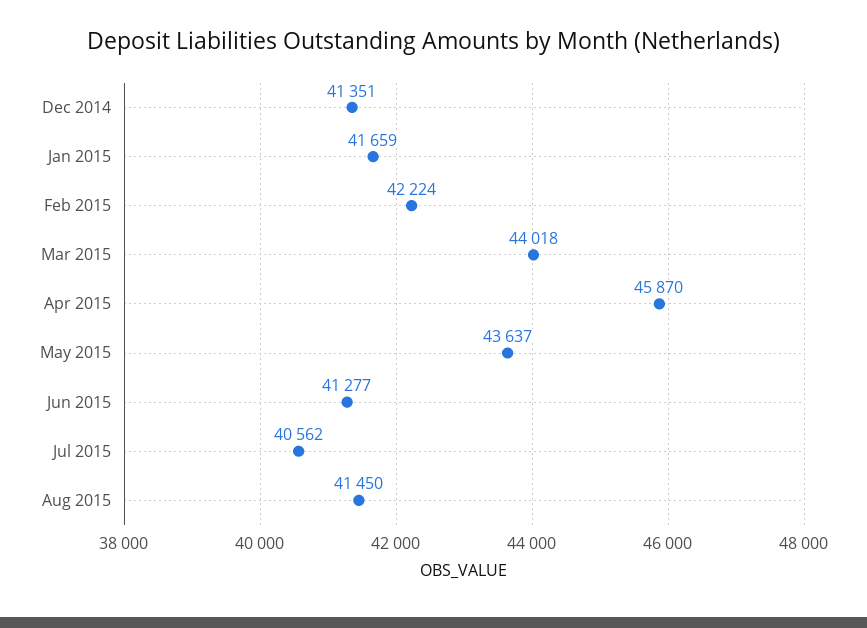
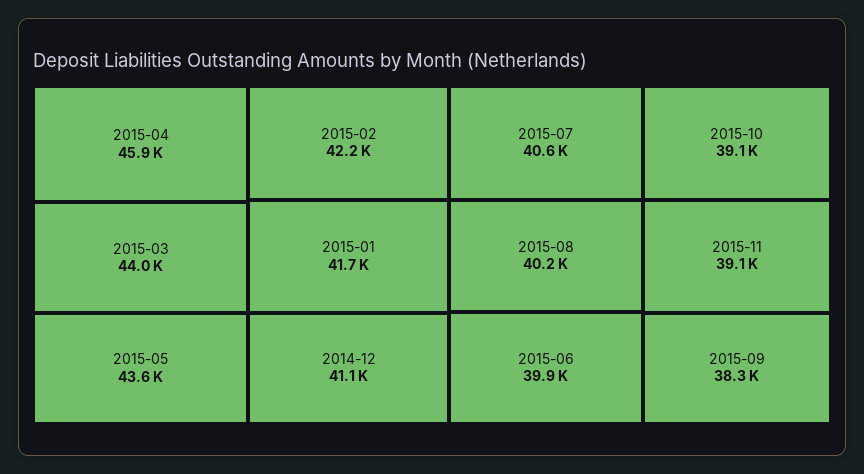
Dec 2014: 41351 -> 41100
Jun 2015: 41277 -> 39900
Aug 2015: 41450 -> 40200
2015-10: none -> 39100
2015-11: none -> 39100
2015-09: none -> 38300

